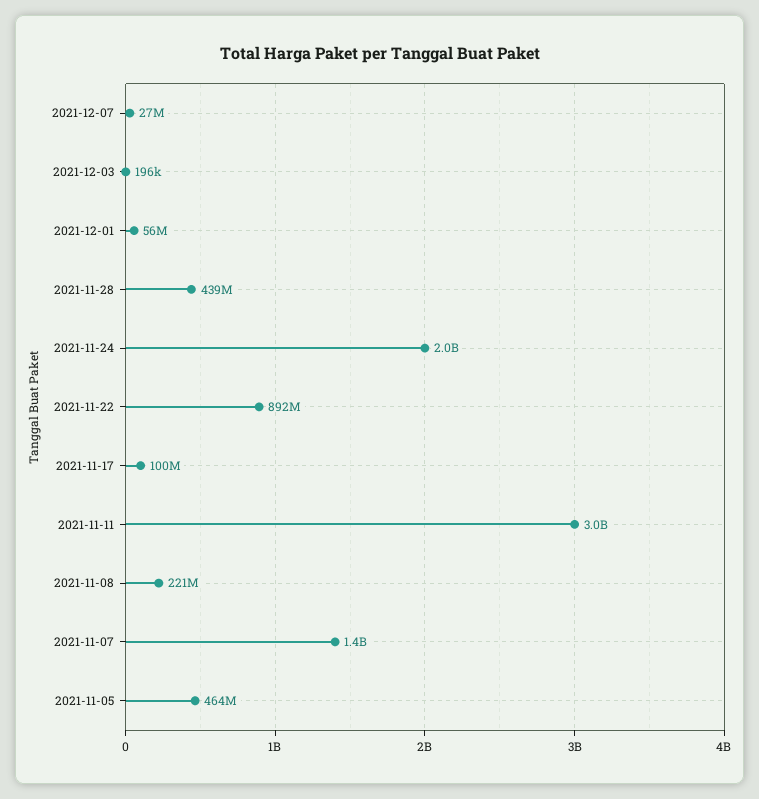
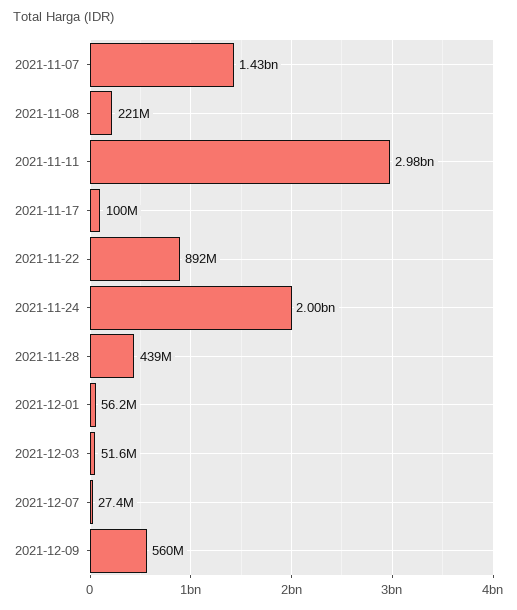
2021-12-03: 196000 -> 51600000
2021-11-05: 464000000 -> none
2021-12-09: none -> 560000000

